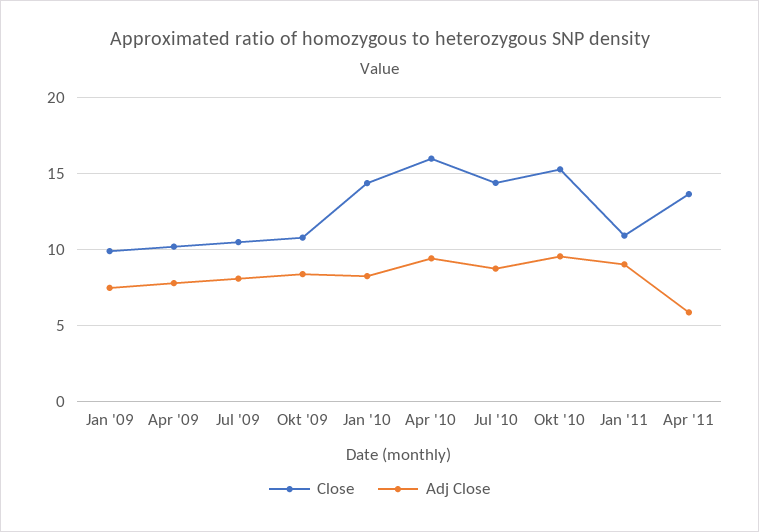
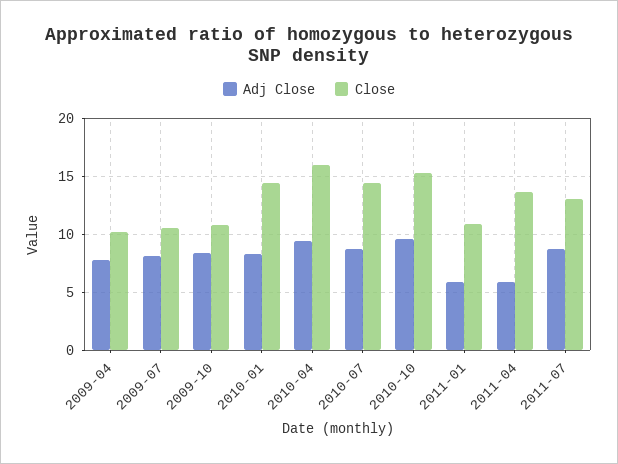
Close, Jan '09: 10 -> none
Adj Close, Jan '09: 7.5 -> none
Adj Close, Jan '11: 9 -> 6
Adj Close, 2011-07: none -> 9
Close, 2011-07: none -> 13

